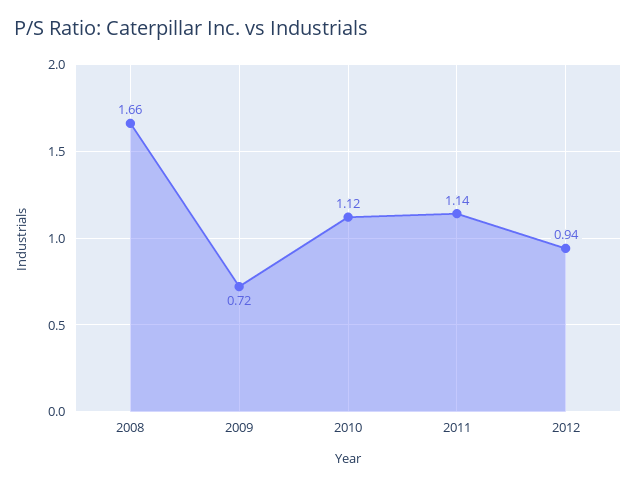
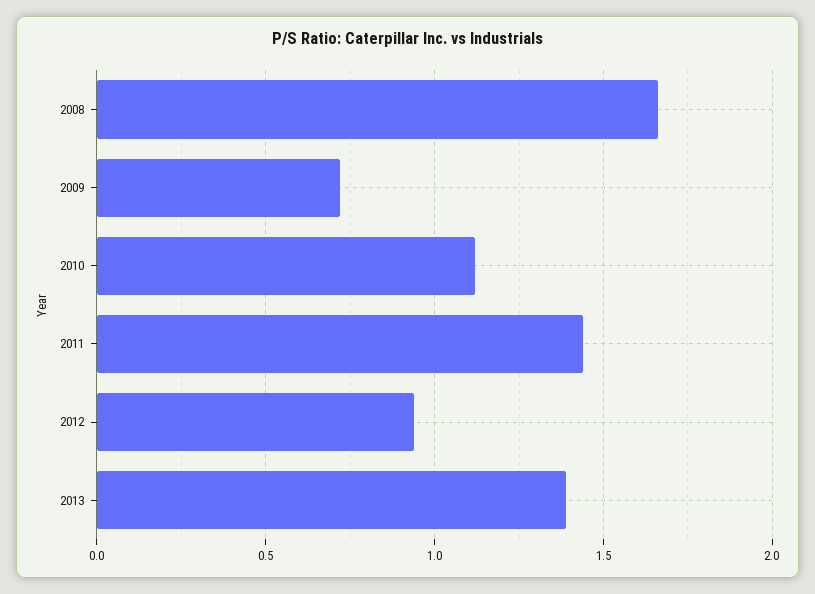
2011: 1.14 -> 1.45
2013: none -> 1.4

